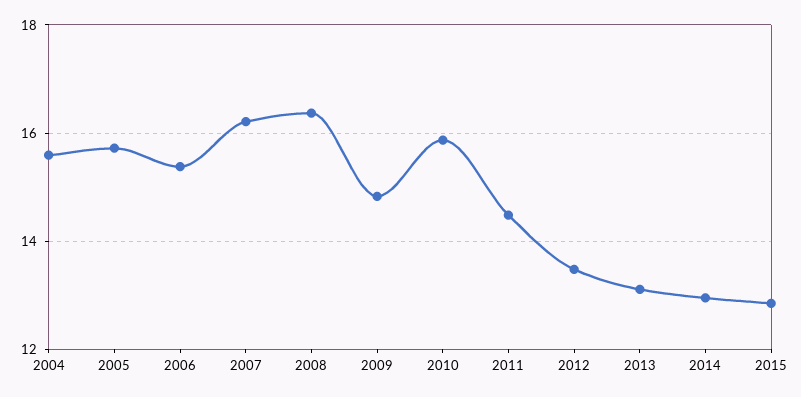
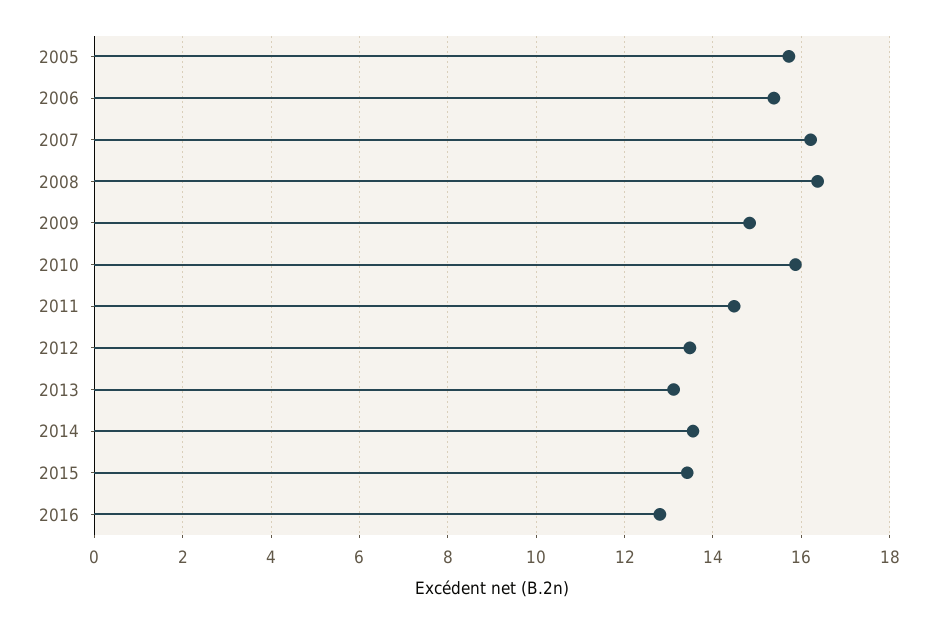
2004: 15.6 -> none
2014: 13 -> 13.6
2015: 12.8 -> 13.4
2016: none -> 12.8

